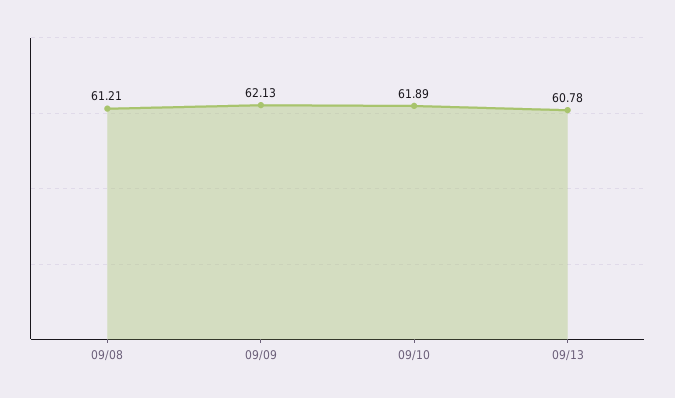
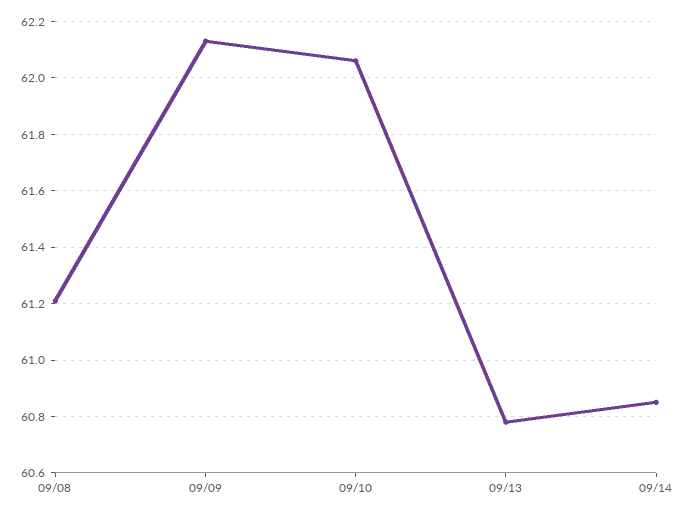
09/10: 61.89 -> 62.05
09/14: none -> 60.85

